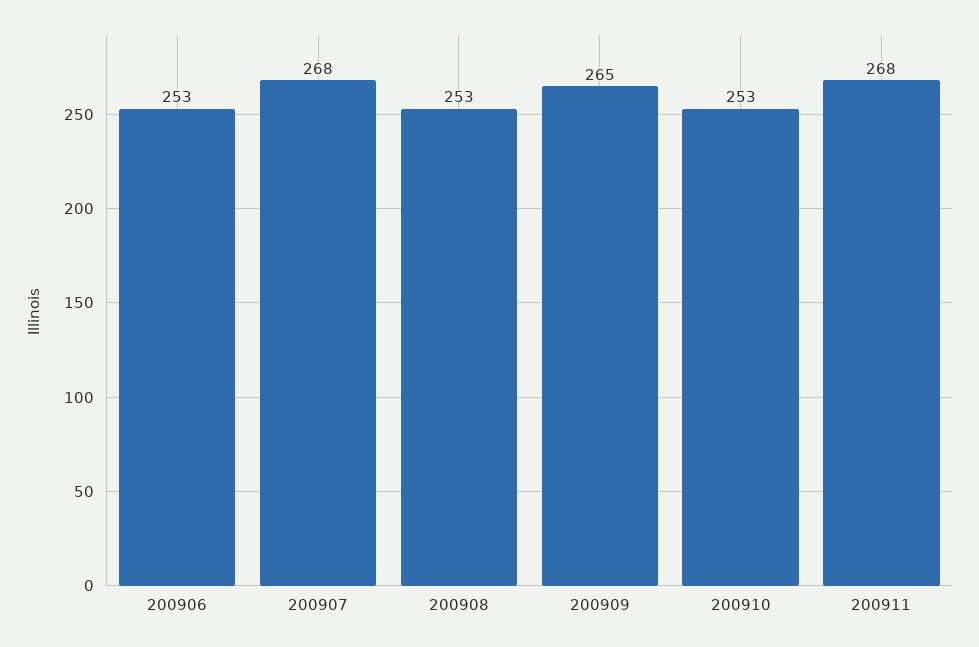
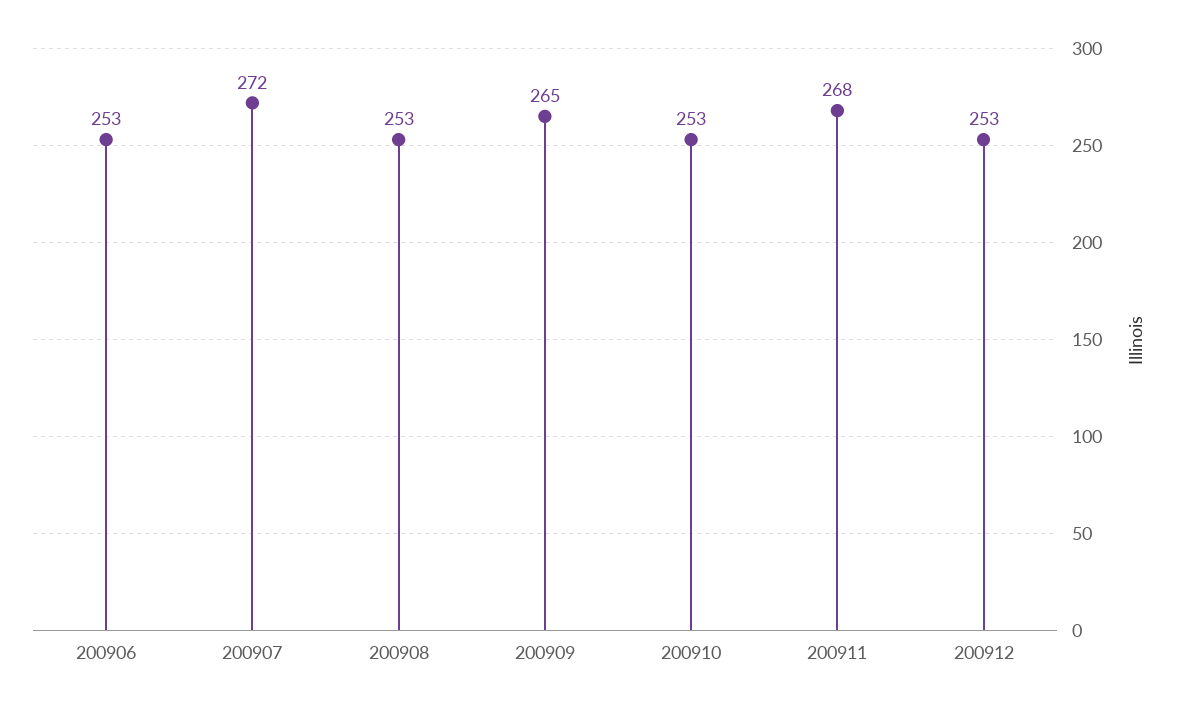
200907: 268 -> 272
200912: none -> 253

